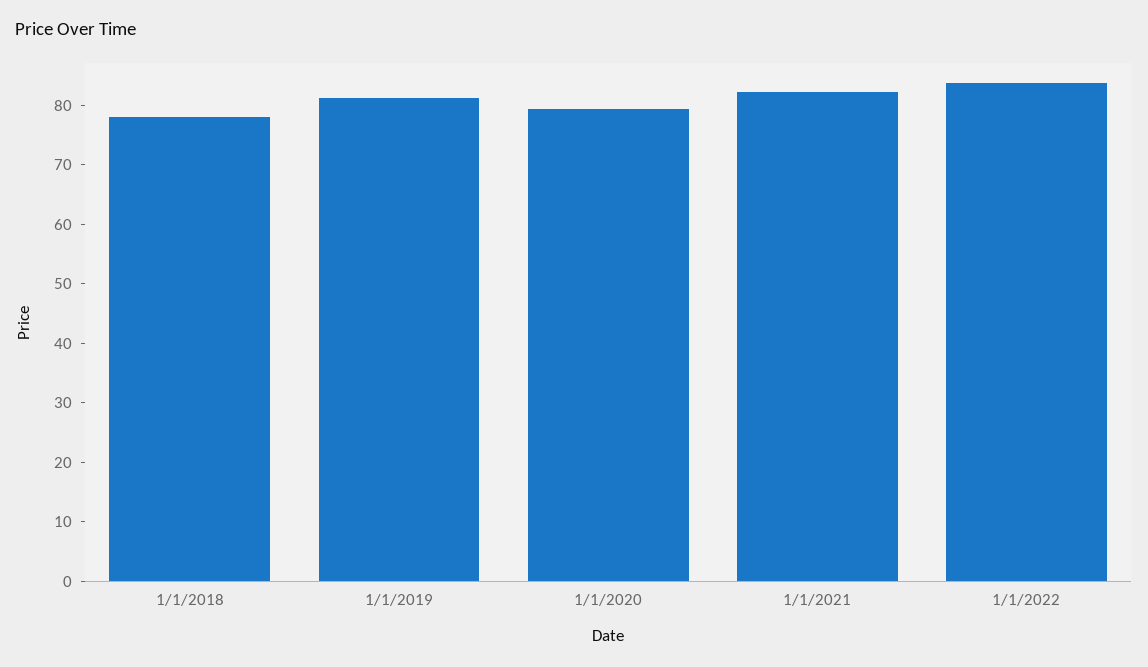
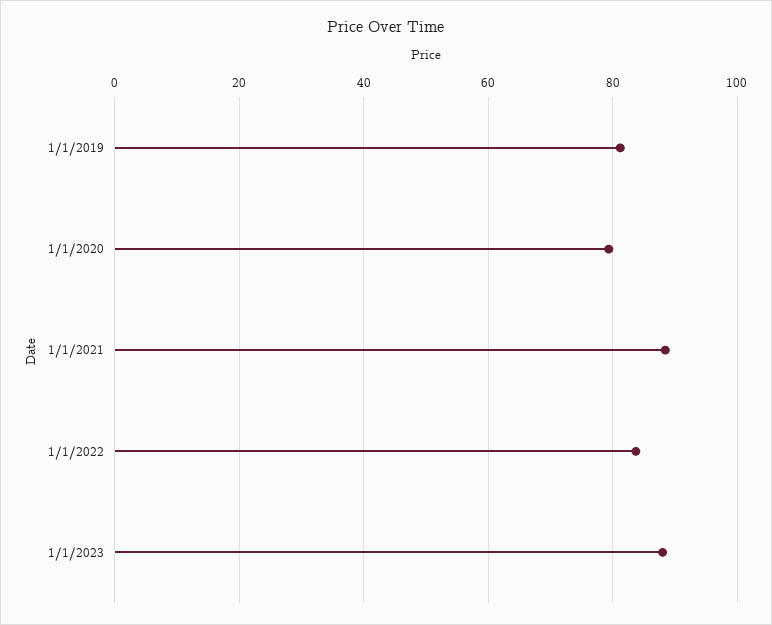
1/1/2018: 78 -> none
1/1/2021: 82 -> 88
1/1/2023: none -> 88

